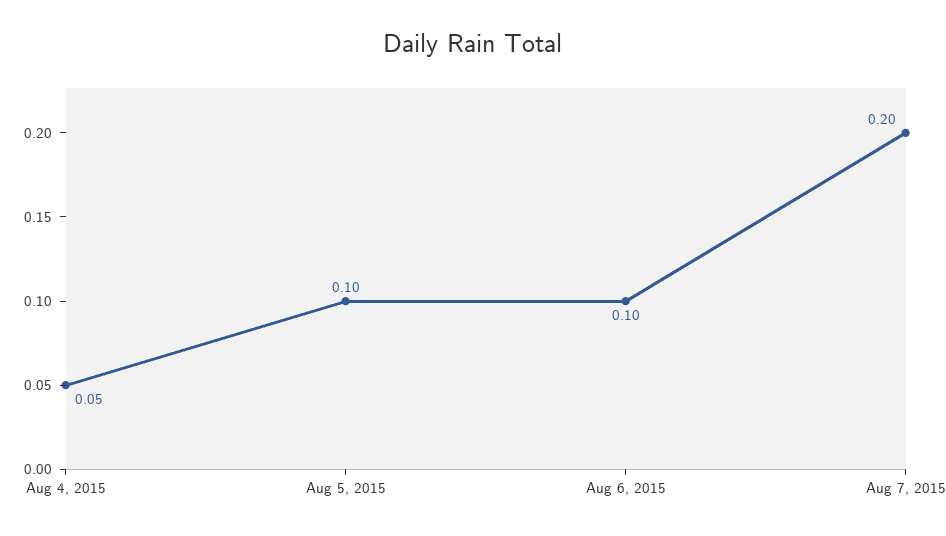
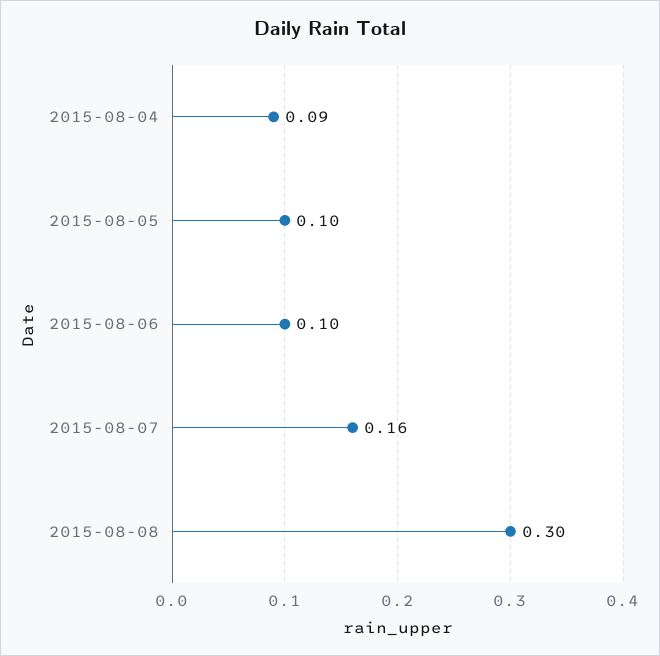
Aug 4, 2015: 0.05 -> 0.09
Aug 7, 2015: 0.2 -> 0.16
2015-08-08: none -> 0.3

